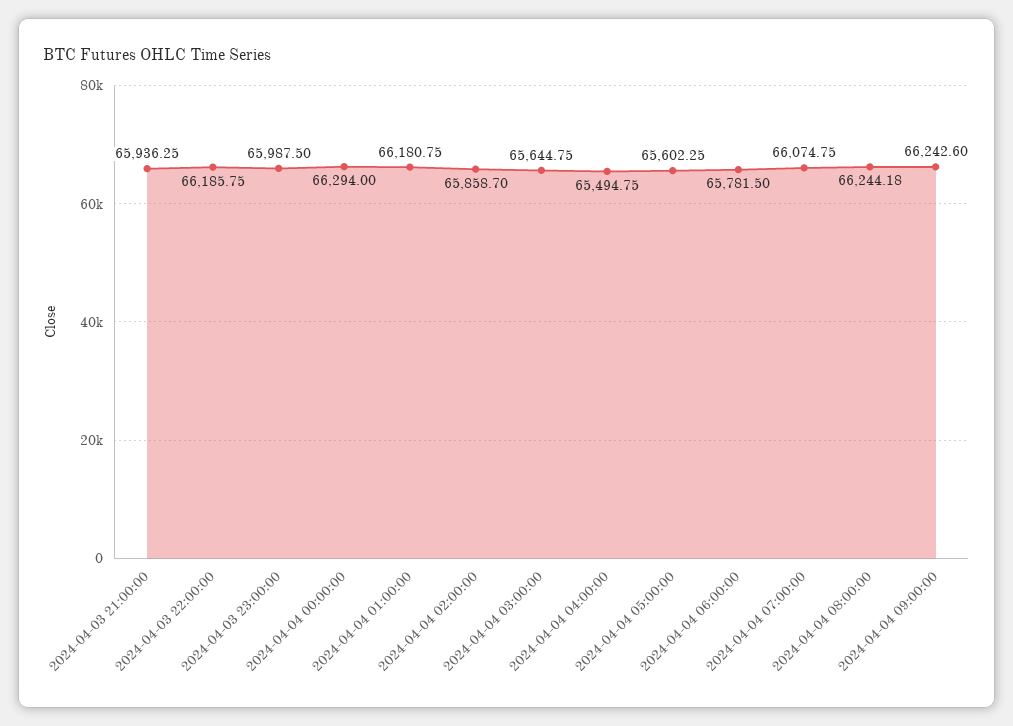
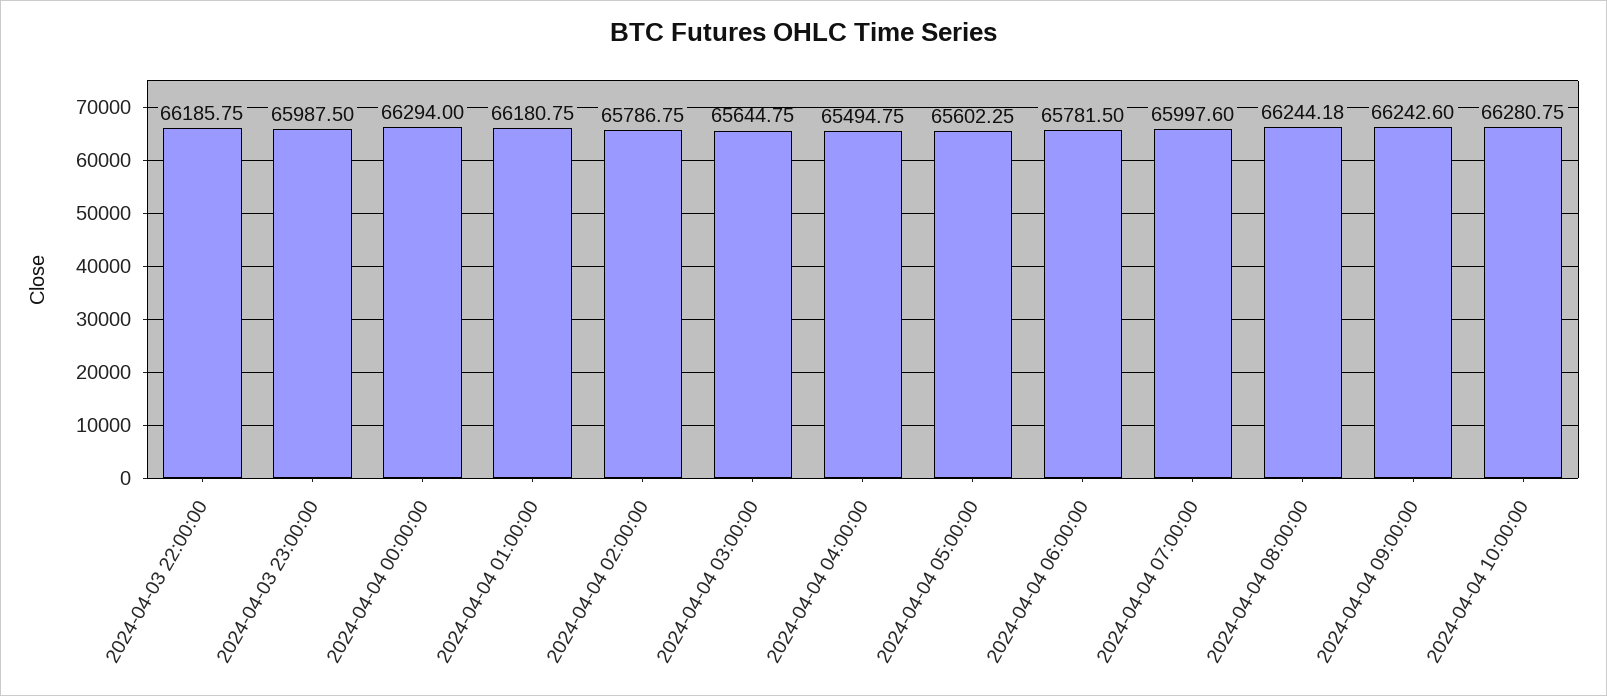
2024-04-03 21:00:00: 65936.25 -> none
2024-04-04 02:00:00: 65858.7 -> 65786.75
2024-04-04 07:00:00: 66074.75 -> 65997.6
2024-04-04 10:00:00: none -> 66280.75

